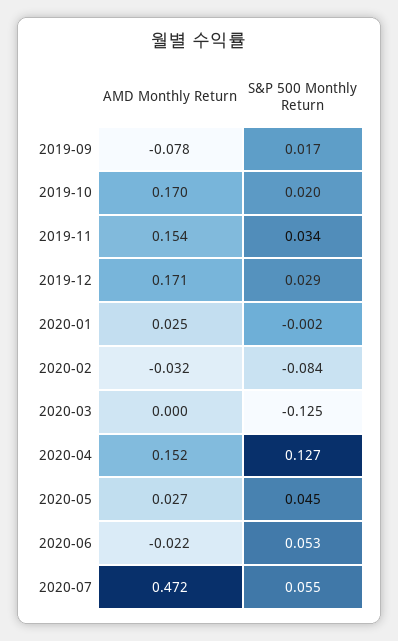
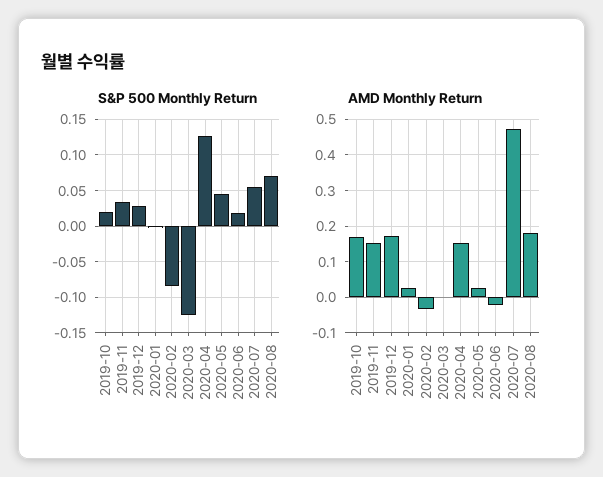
AMD Monthly Return, 2019-09: -0.078 -> none
S&P 500 Monthly Return, 2019-09: 0.017 -> none
S&P 500 Monthly Return, 2020-06: 0.053 -> 0.02
S&P 500 Monthly Return, 2020-08: none -> 0.07
AMD Monthly Return, 2020-08: none -> 0.18

